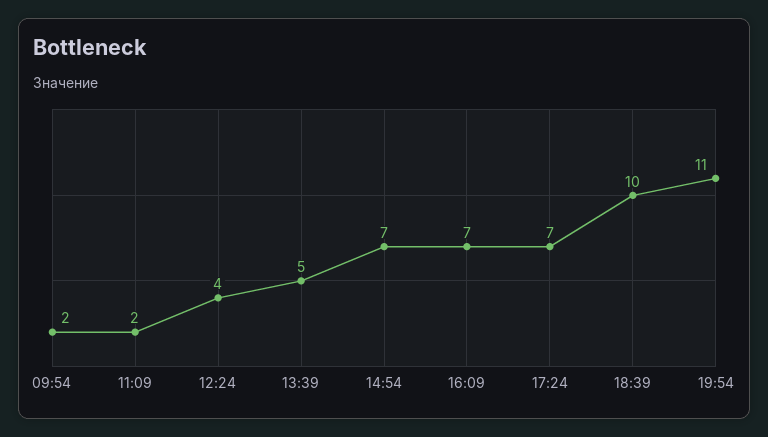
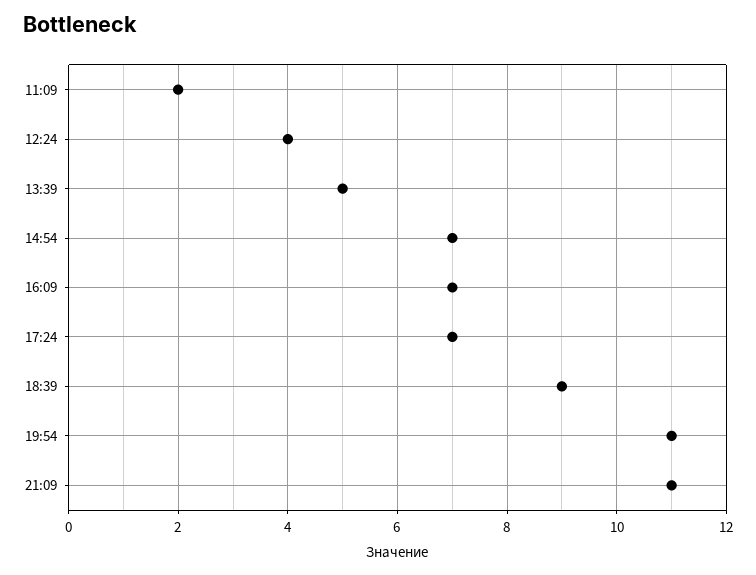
09:54: 2 -> none
18:39: 10 -> 9
21:09: none -> 11

